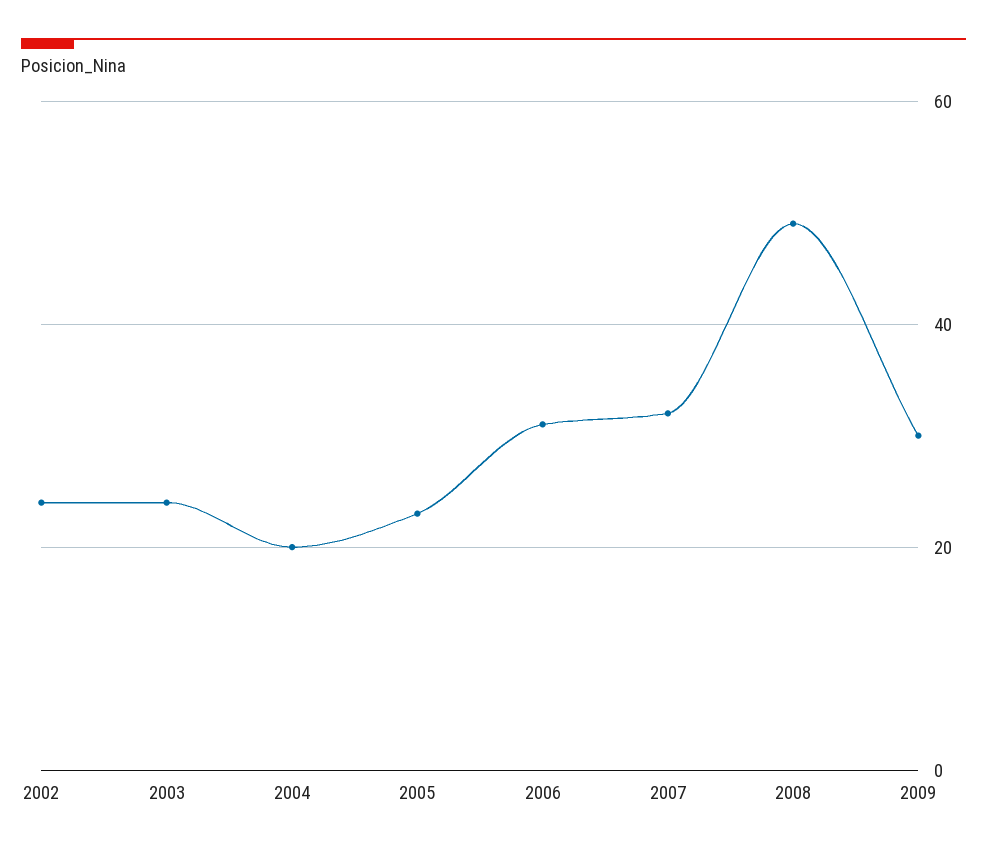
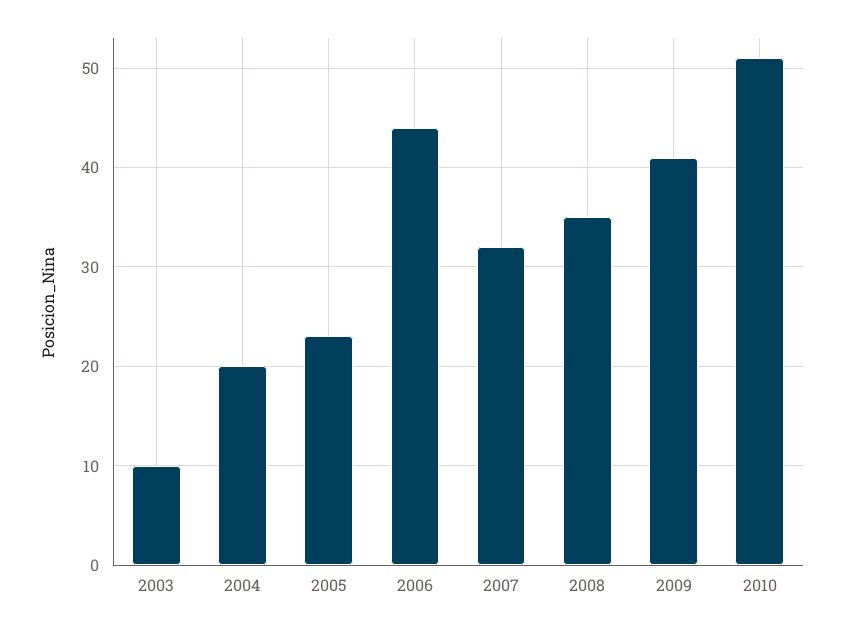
2002: 25 -> none
2003: 25 -> 10
2006: 30 -> 44
2008: 50 -> 35
2009: 30 -> 41
2010: none -> 51

